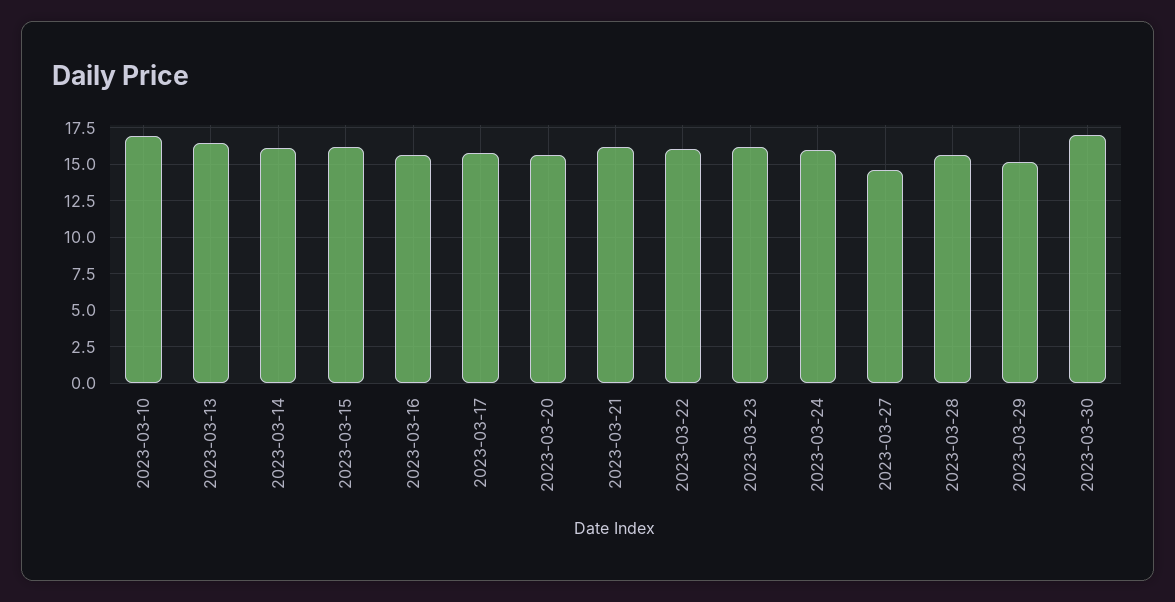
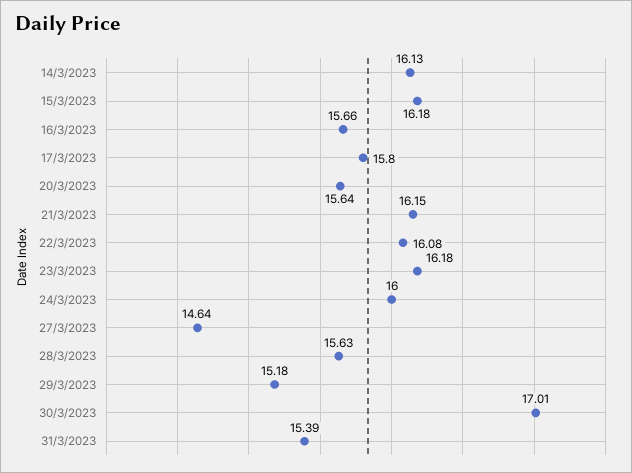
2023-03-10: 17 -> none
2023-03-13: 16.5 -> none
31/3/2023: none -> 15.39

